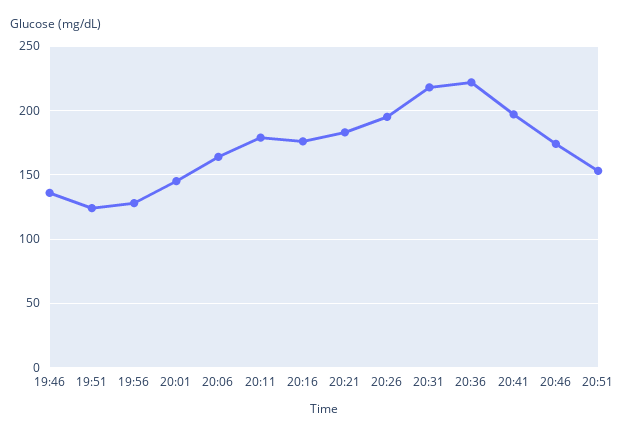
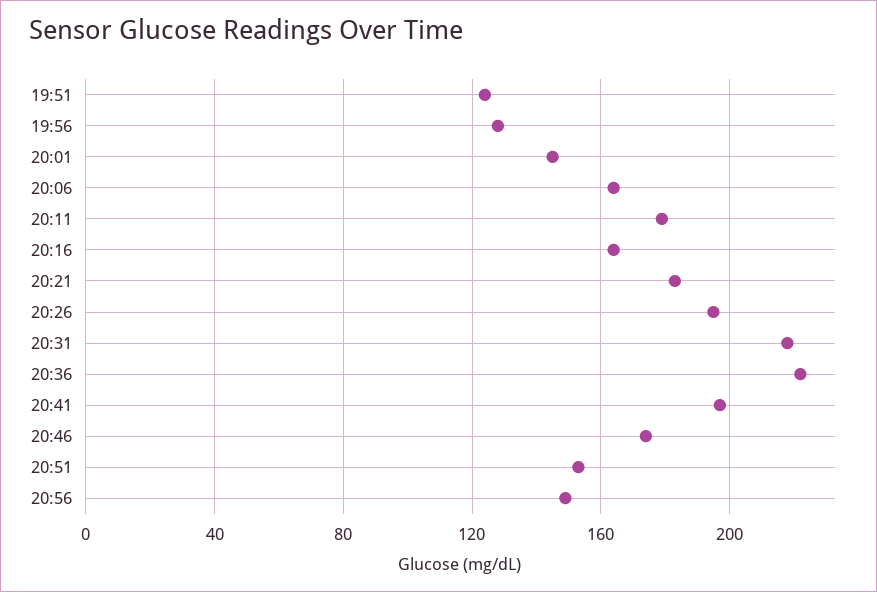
19:46: 135 -> none
20:16: 175 -> 165
20:56: none -> 150

